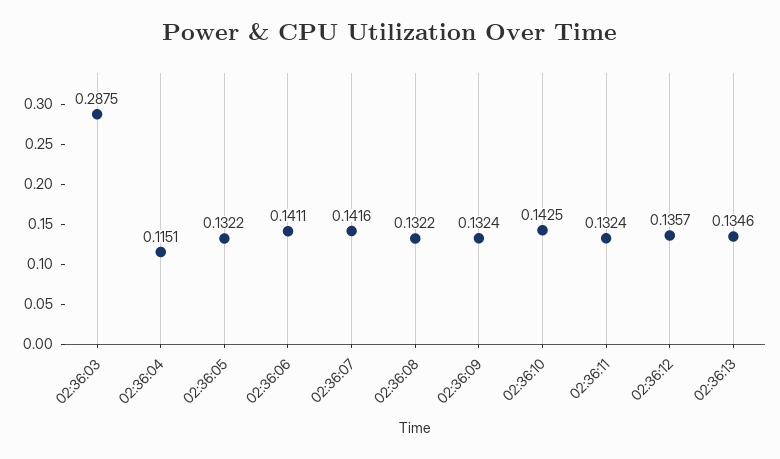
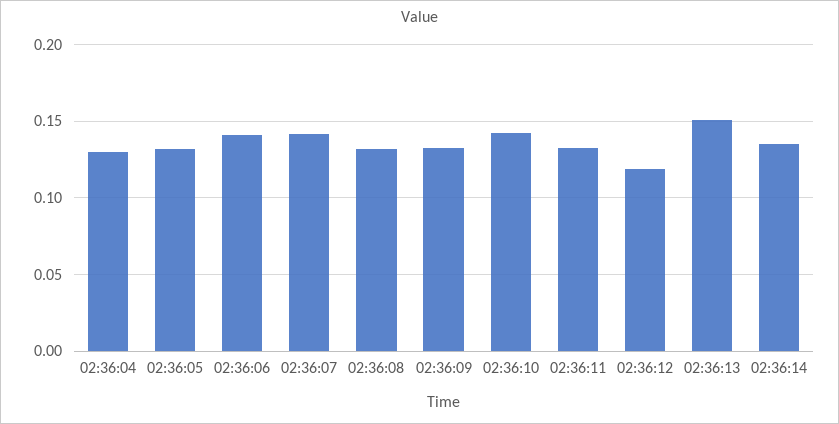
02:36:03: 0.2875 -> none
02:36:04: 0.1151 -> 0.13
02:36:12: 0.1357 -> 0.12
02:36:13: 0.1346 -> 0.15
02:36:14: none -> 0.135

